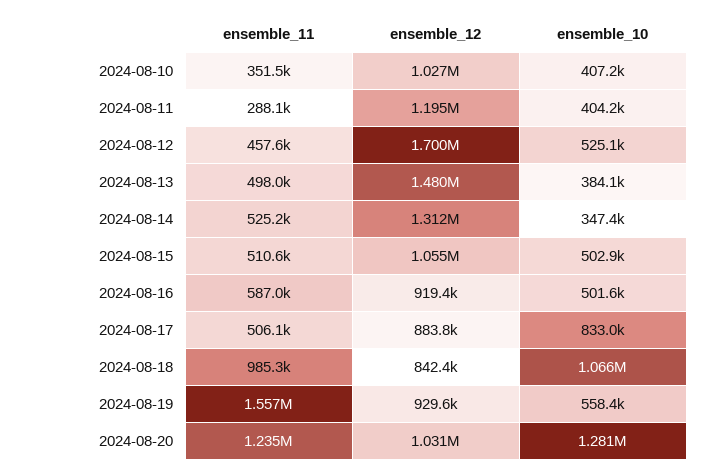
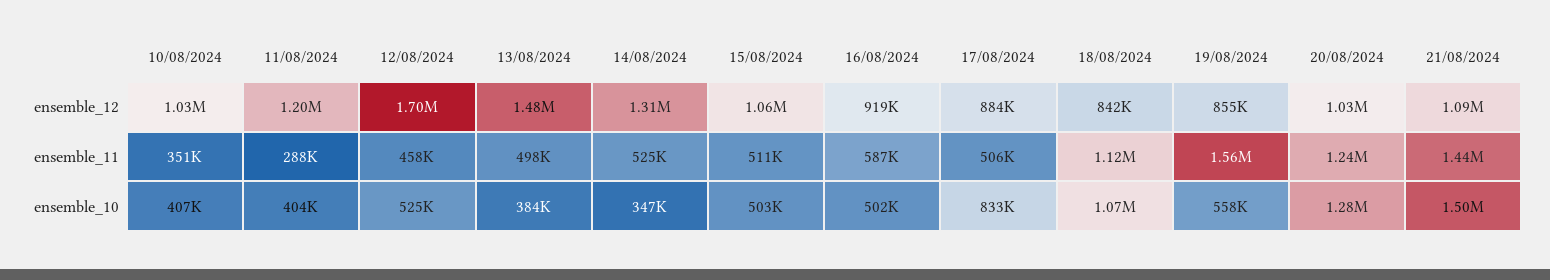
ensemble_11, 2024-08-18: 985300 -> 1120000
ensemble_12, 2024-08-19: 929600 -> 855000
ensemble_12, 21/08/2024: none -> 1090000
ensemble_11, 21/08/2024: none -> 1440000
ensemble_10, 21/08/2024: none -> 1500000

